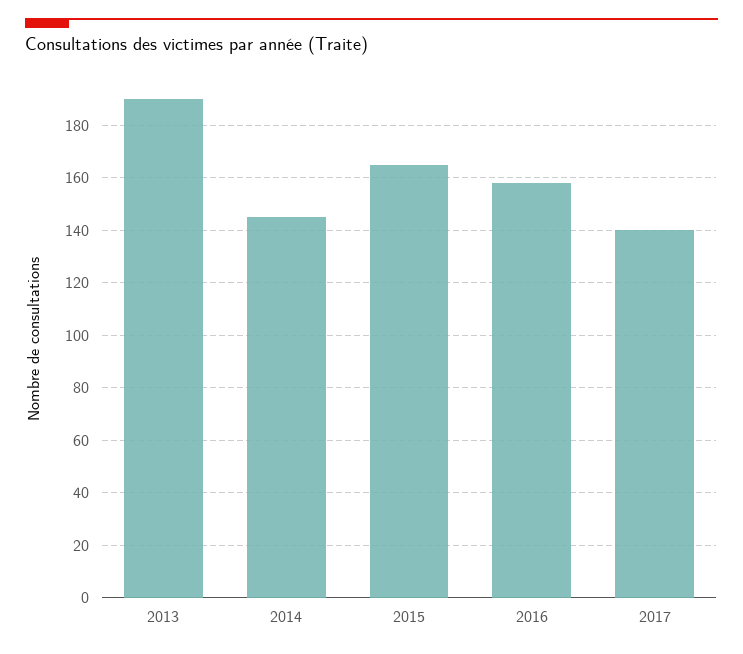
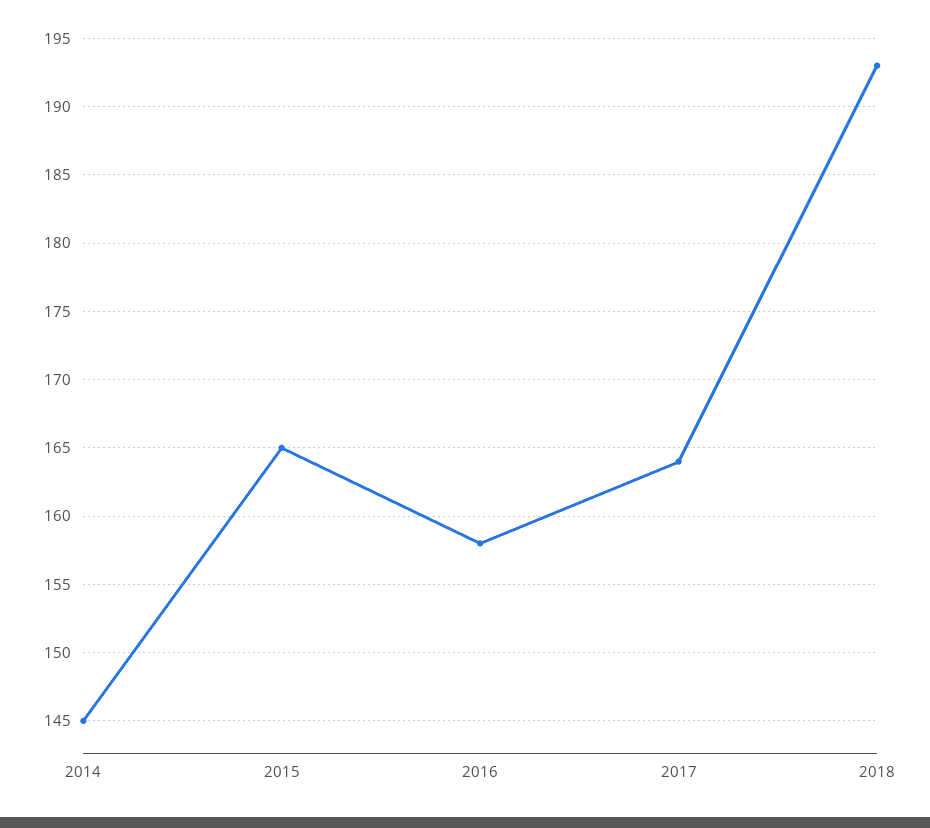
2013: 190 -> none
2017: 140 -> 164
2018: none -> 193

